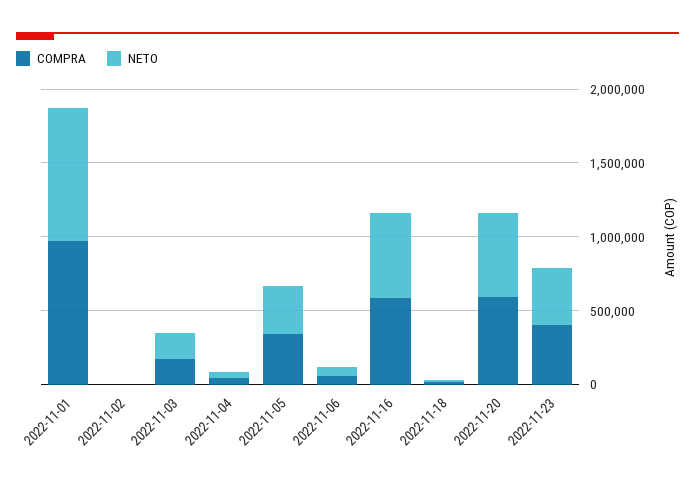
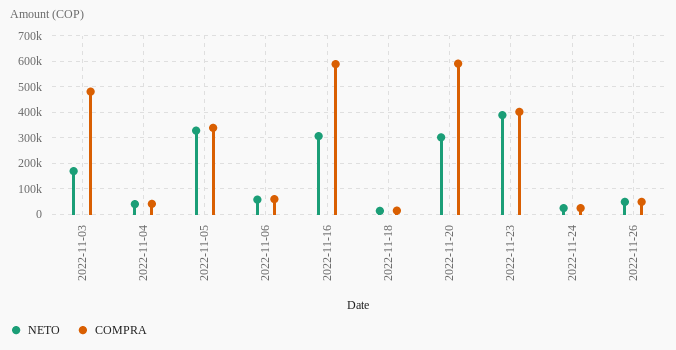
COMPRA, 2022-11-01: 1000000 -> none
NETO, 2022-11-01: 900000 -> none
COMPRA, 2022-11-02: 0 -> none
NETO, 2022-11-02: 0 -> none
COMPRA, 2022-11-03: 200000 -> 475000
NETO, 2022-11-16: 600000 -> 300000
NETO, 2022-11-20: 600000 -> 300000
NETO, 2022-11-24: none -> 25000
COMPRA, 2022-11-24: none -> 25000
NETO, 2022-11-26: none -> 50000
COMPRA, 2022-11-26: none -> 50000

